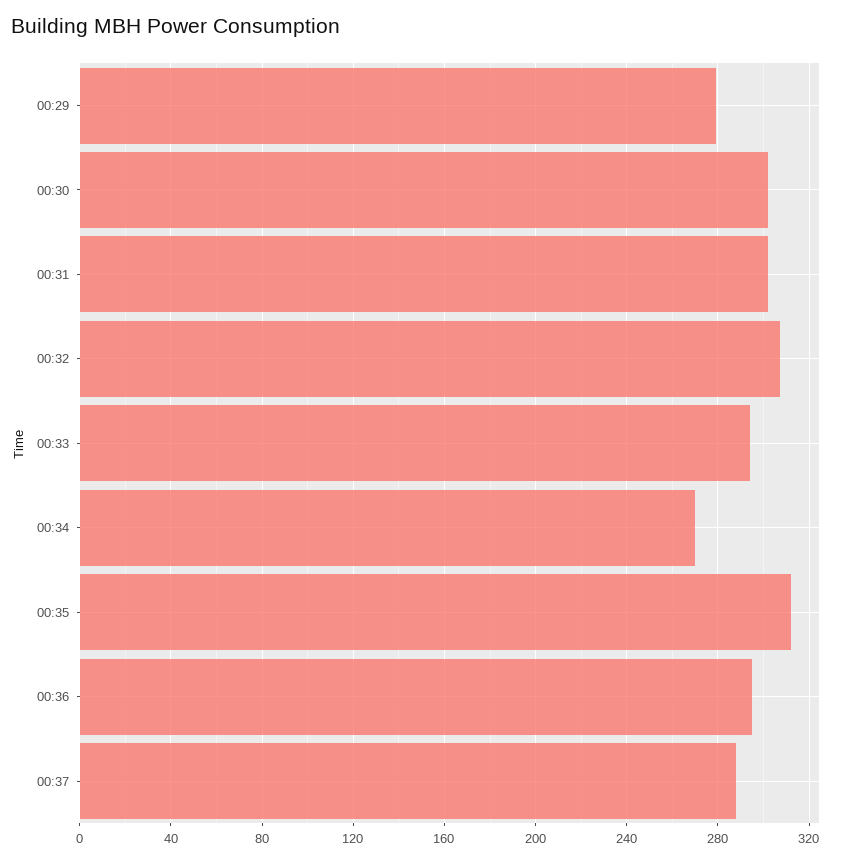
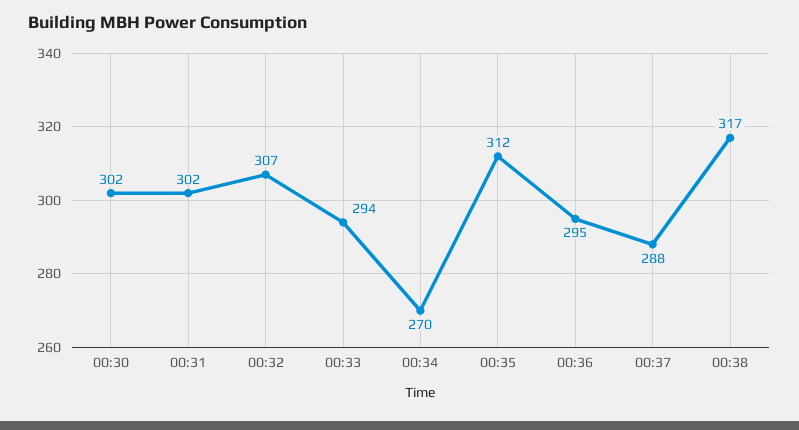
00:29: 280 -> none
00:38: none -> 317

